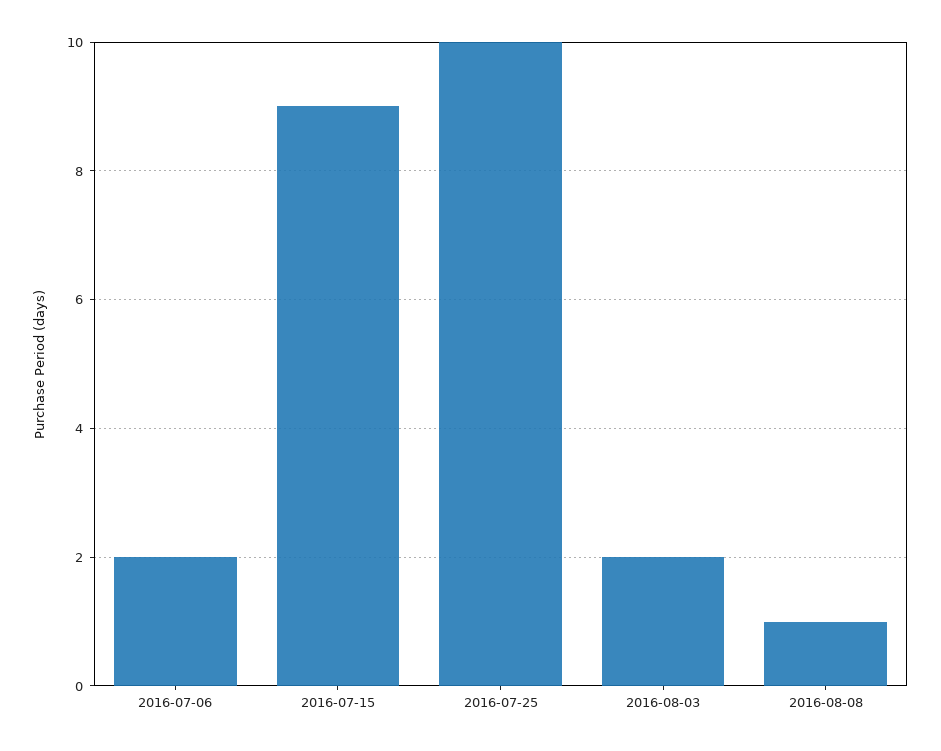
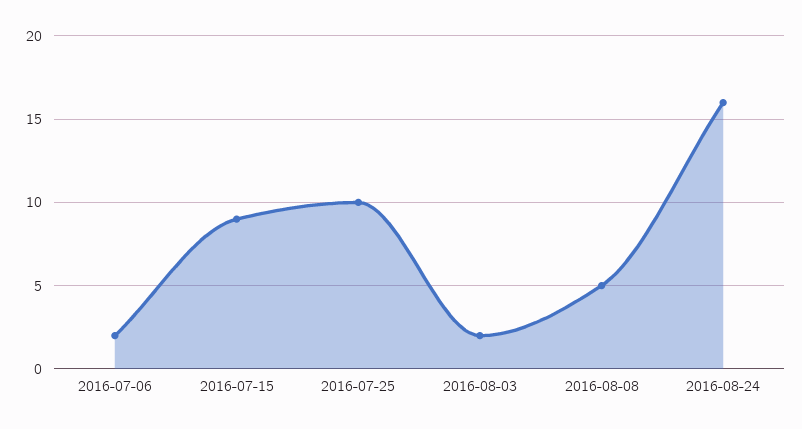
2016-08-08: 1 -> 5
2016-08-24: none -> 16

